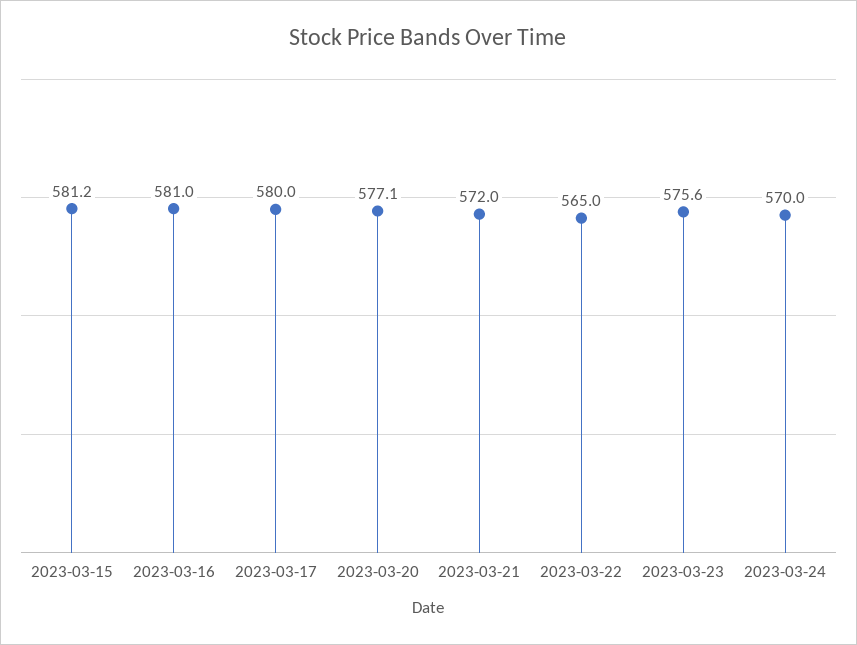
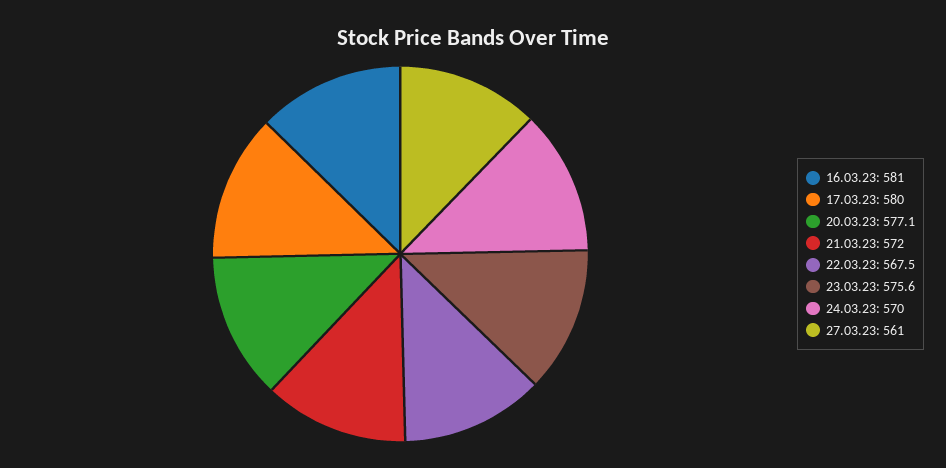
2023-03-15: 581.2 -> none
2023-03-22: 565 -> 567.5
27.03.23: none -> 561

